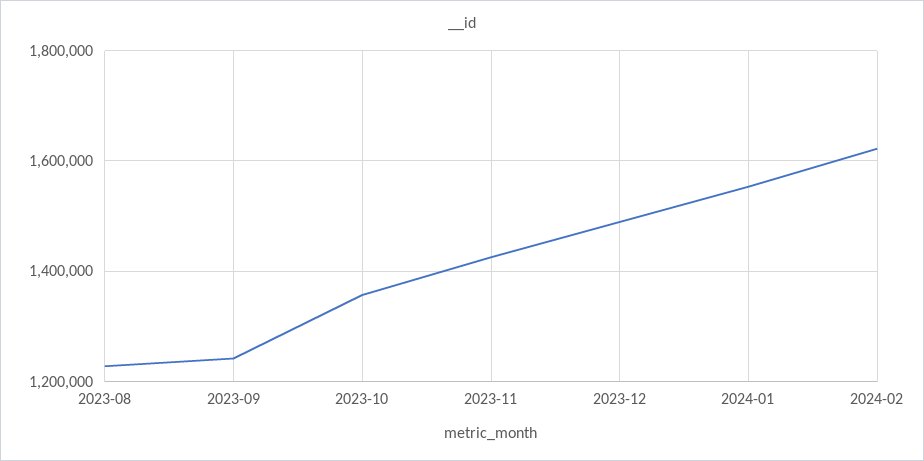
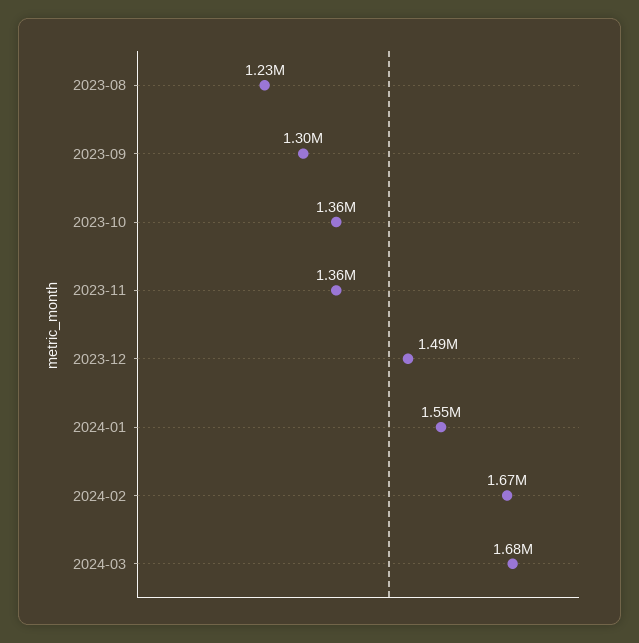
2023-09: 1240000 -> 1300000
2023-11: 1420000 -> 1360000
2024-02: 1620000 -> 1670000
2024-03: none -> 1680000

